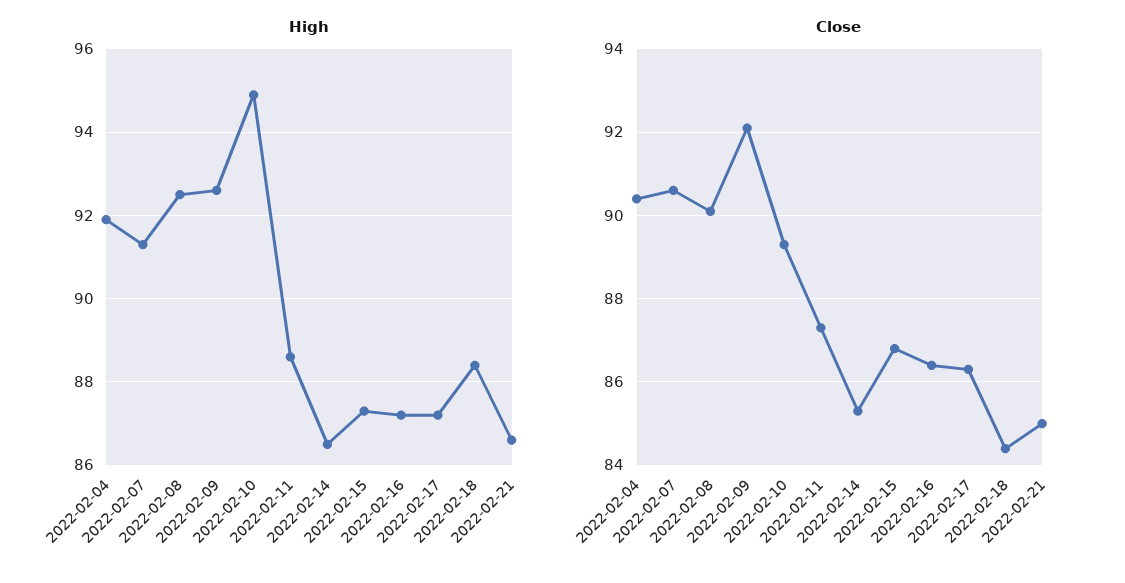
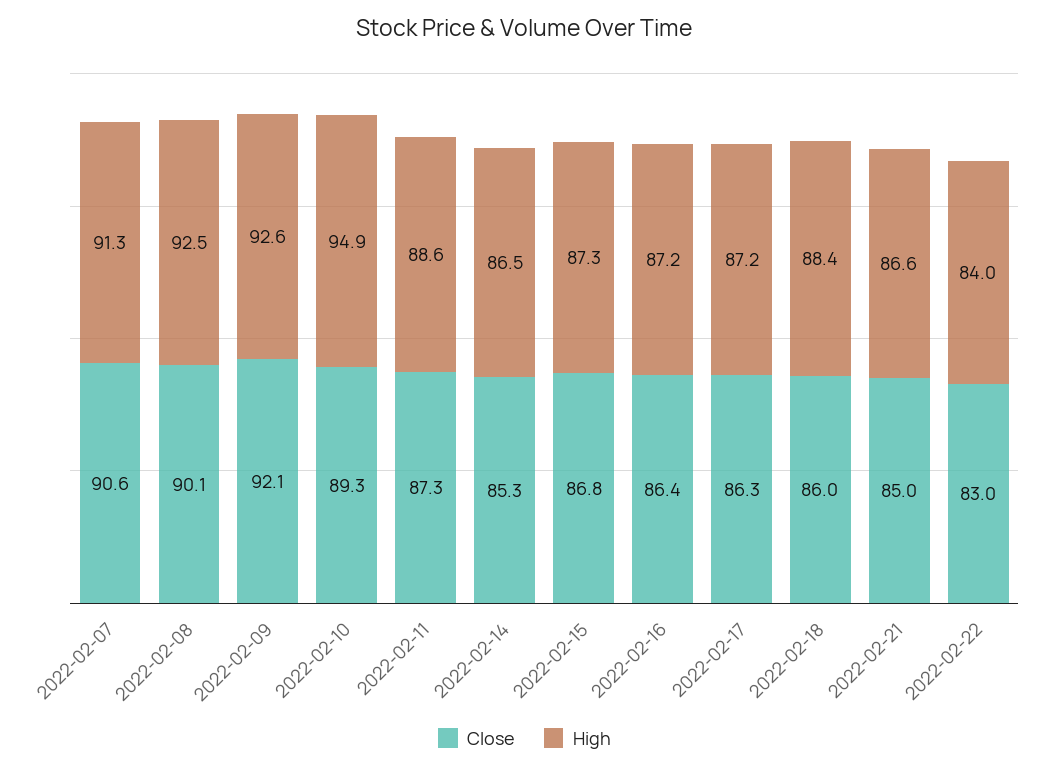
High, 2022-02-04: 92 -> none
Close, 2022-02-04: 90.5 -> none
Close, 2022-02-18: 84.5 -> 86
Close, 2022-02-22: none -> 83
High, 2022-02-22: none -> 84

